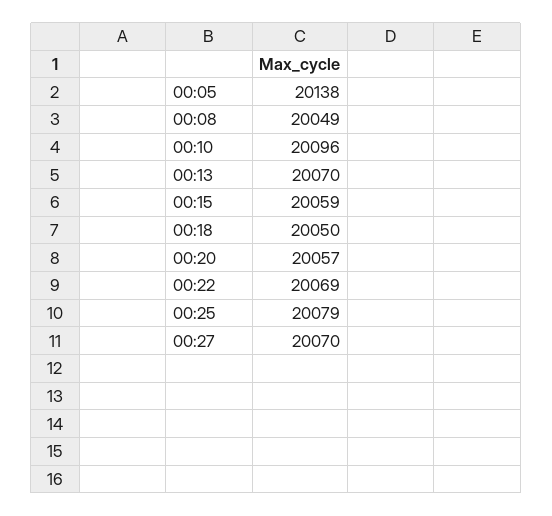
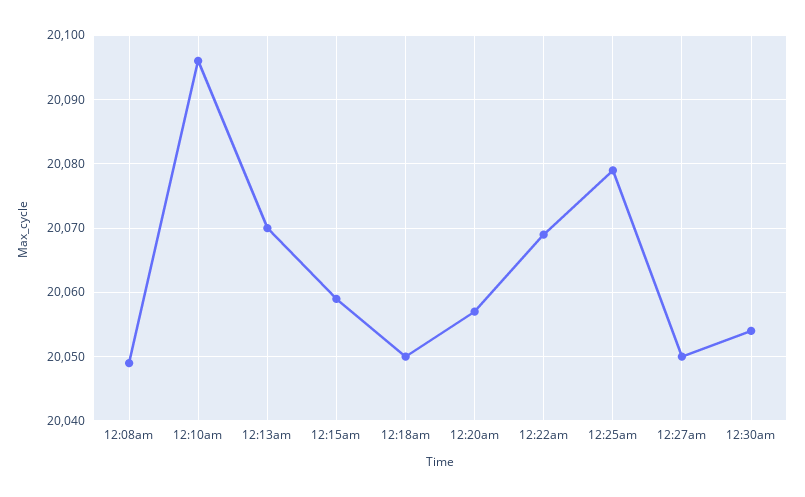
00:05: 20138 -> none
00:27: 20070 -> 20050
12:30am: none -> 20054

